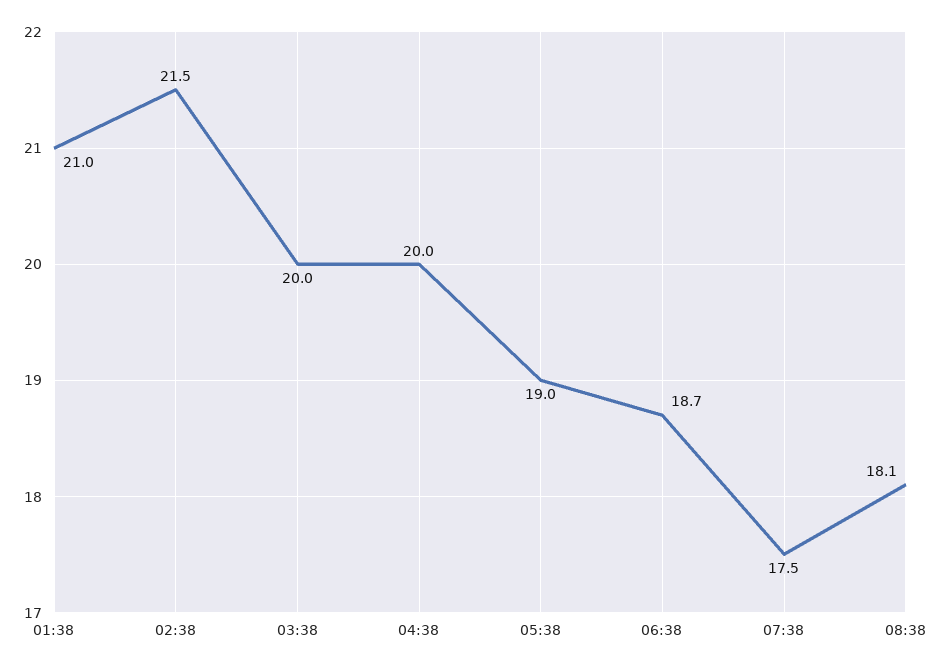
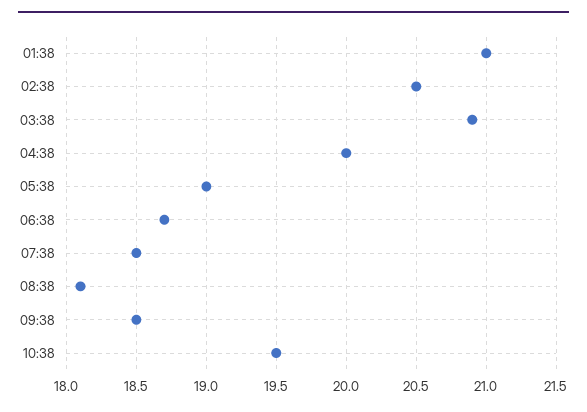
02:38: 21.5 -> 20.5
03:38: 20 -> 20.9
07:38: 17.5 -> 18.5
09:38: none -> 18.5
10:38: none -> 19.5

